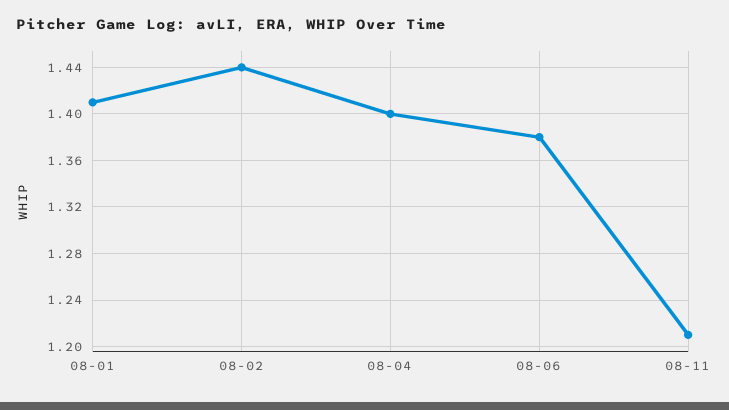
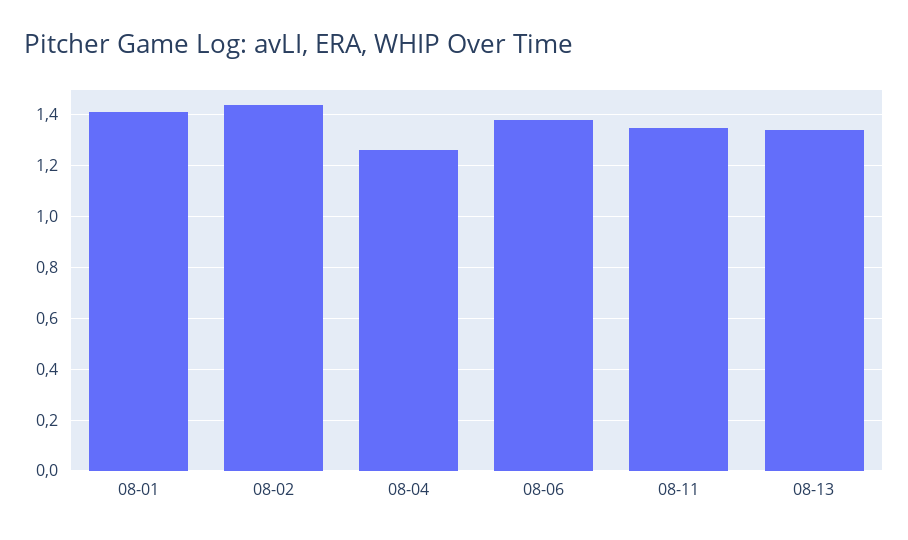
08-04: 1.4 -> 1.25
08-11: 1.21 -> 1.35
08-13: none -> 1.35

